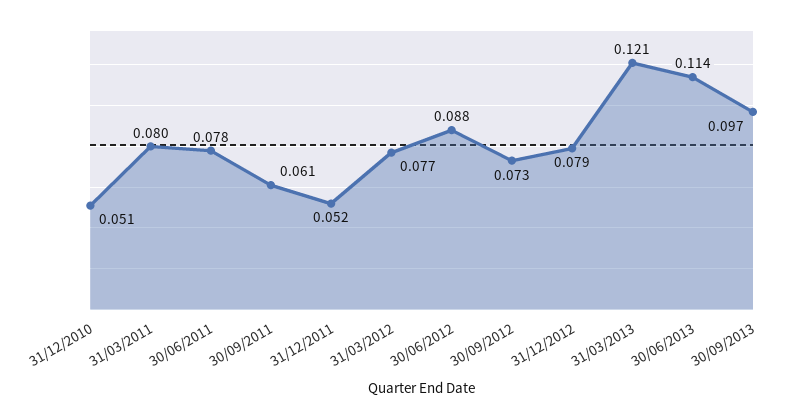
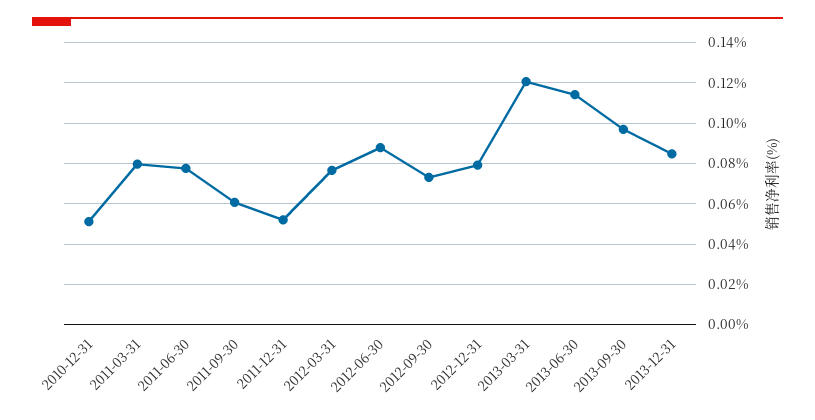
2013-12-31: none -> 0.085

